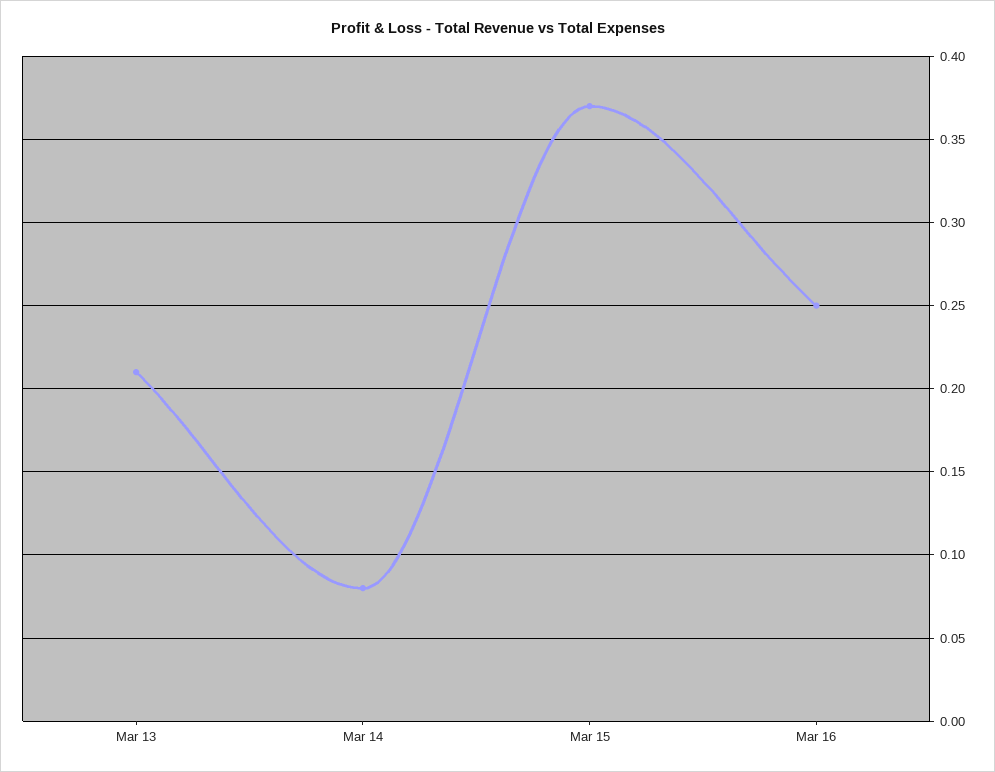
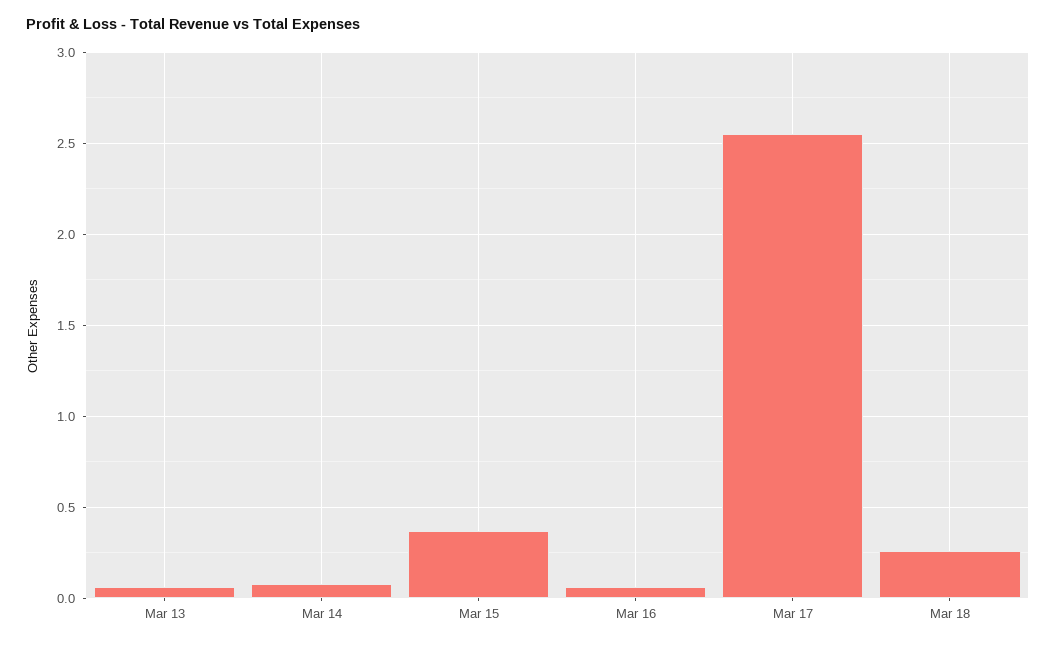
Mar 13: 0.21 -> 0.05
Mar 16: 0.25 -> 0.05
Mar 17: none -> 2.55
Mar 18: none -> 0.25

